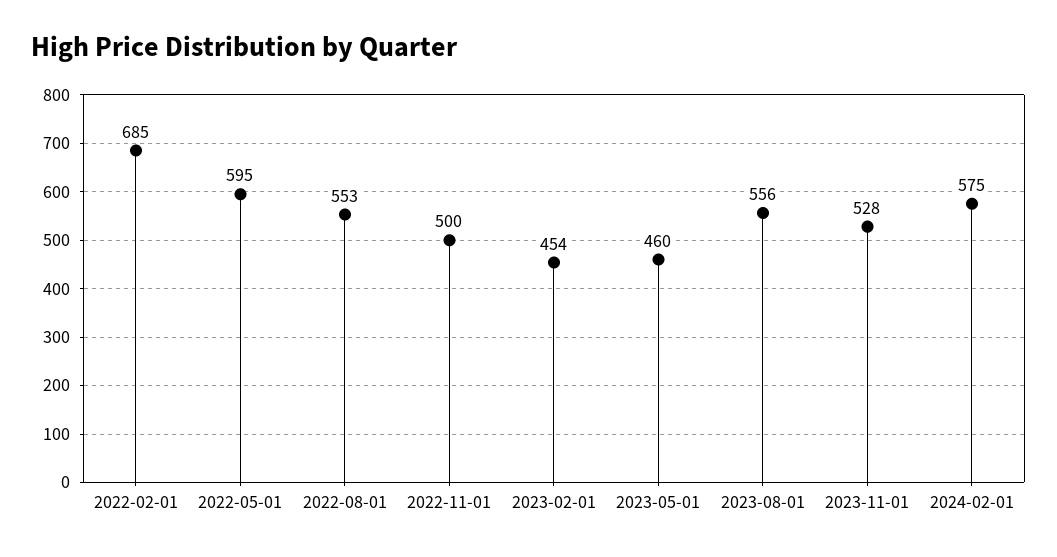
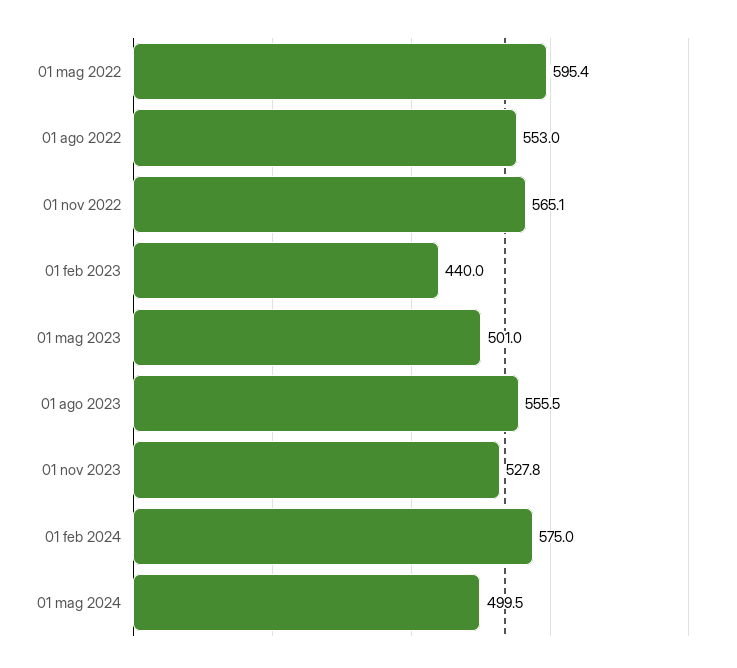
2022-02-01: 685 -> none
2022-11-01: 500 -> 565.1
2023-02-01: 454 -> 440
2023-05-01: 460 -> 501
01 mag 2024: none -> 499.5

